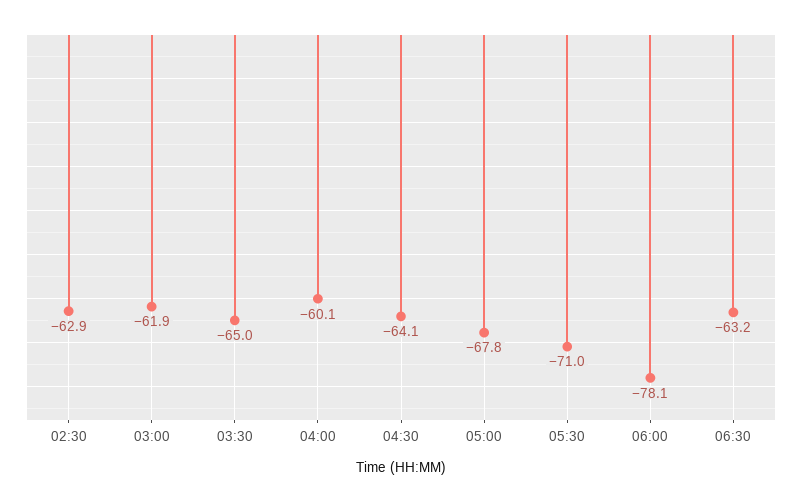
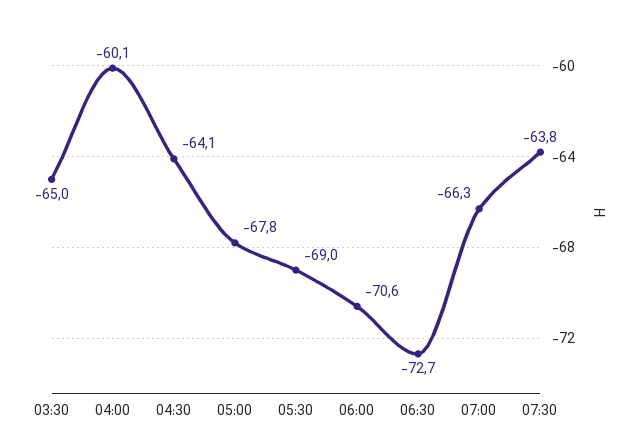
02:30: -62.9 -> none
03:00: -61.9 -> none
05:30: -71 -> -69
06:00: -78.1 -> -70.6
06:30: -63.2 -> -72.7
07:00: none -> -66.3
07:30: none -> -63.8

